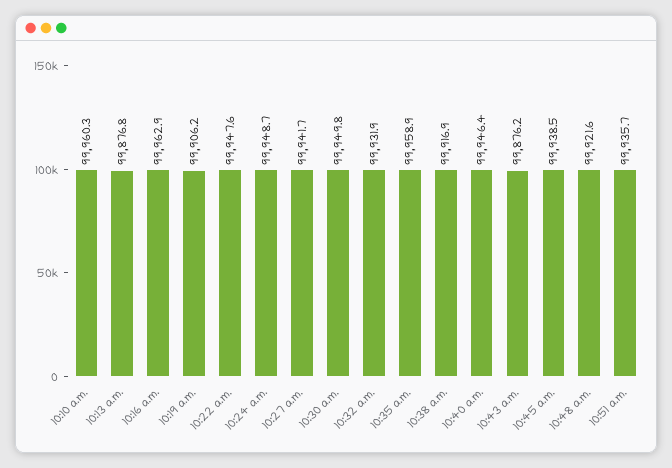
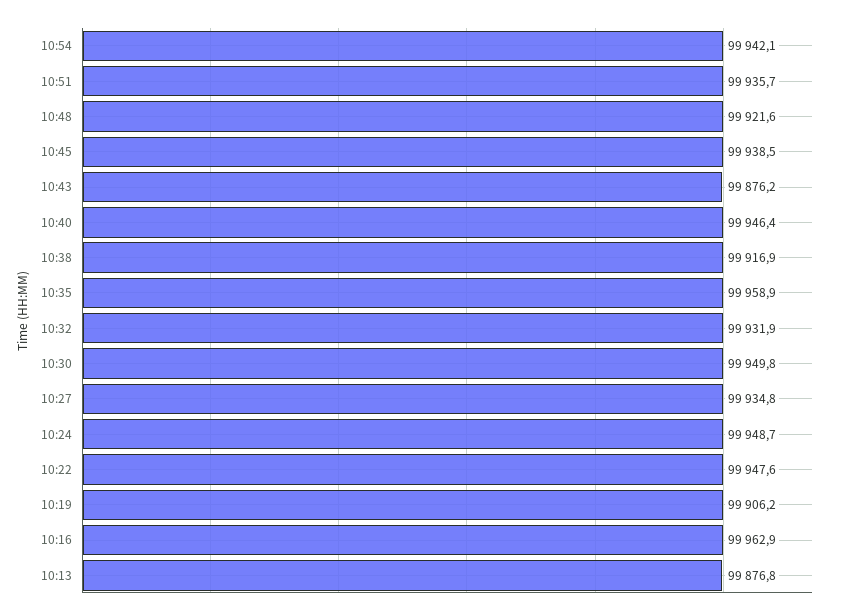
10:10 a.m.: 99960.3 -> none
10:27 a.m.: 99941.7 -> 99934.8
10:54: none -> 99942.1

